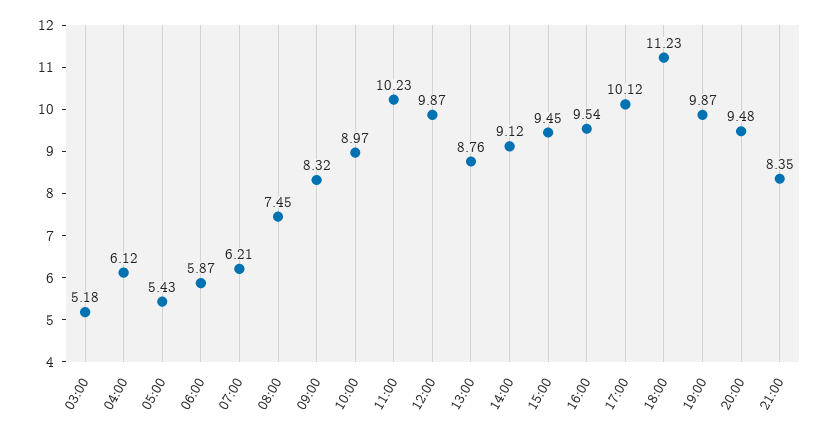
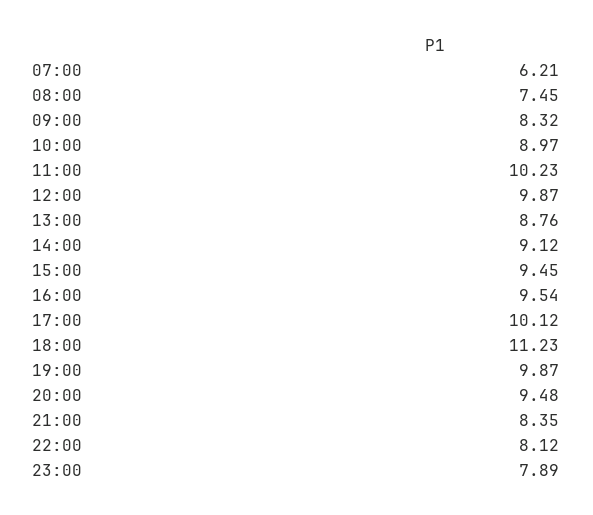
03:00: 5.18 -> none
04:00: 6.12 -> none
05:00: 5.43 -> none
06:00: 5.87 -> none
22:00: none -> 8.12
23:00: none -> 7.89

